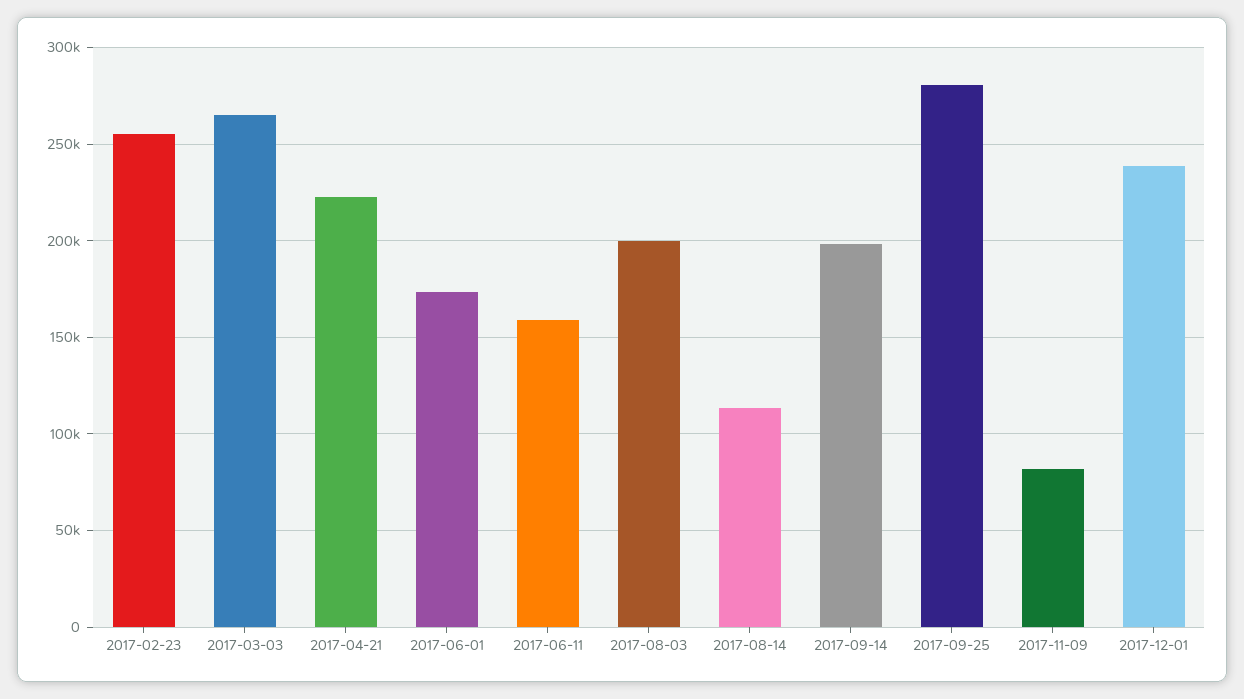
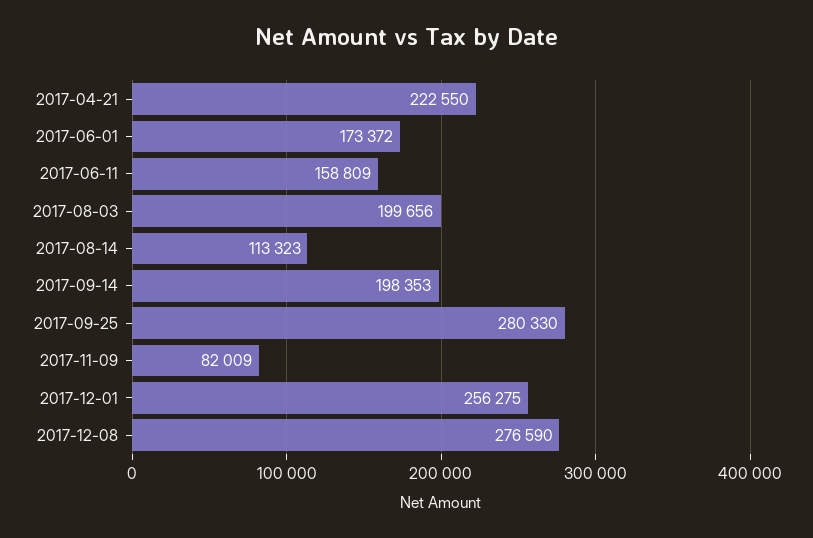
2017-02-23: 255000 -> none
2017-03-03: 265000 -> none
2017-12-01: 240000 -> 256275
2017-12-08: none -> 276590

